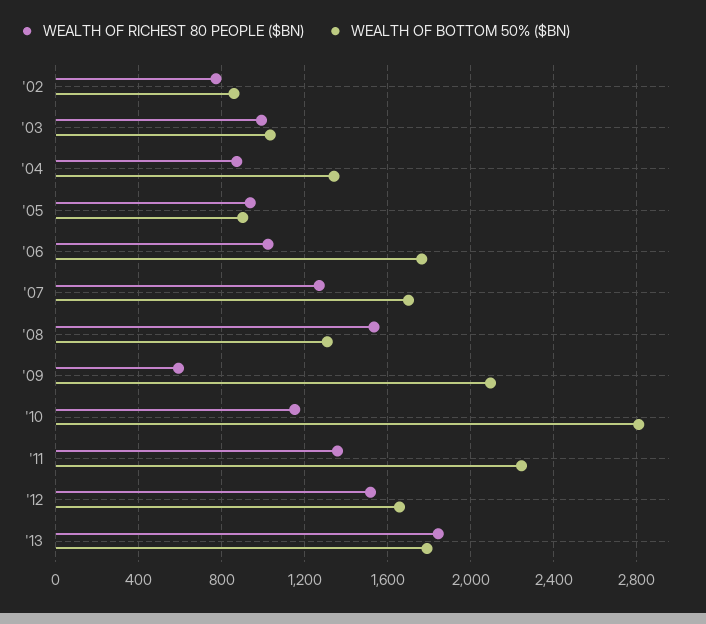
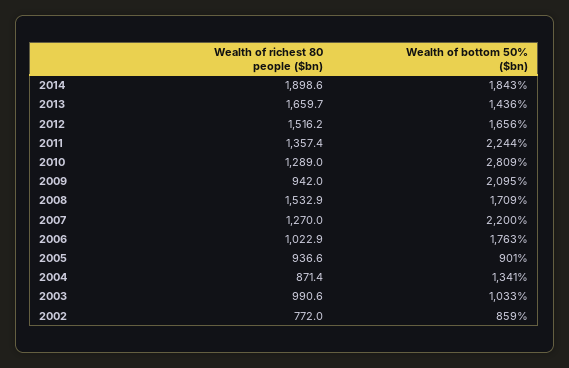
WEALTH OF BOTTOM 50% ($BN), '07: 1700 -> 2200
WEALTH OF BOTTOM 50% ($BN), '08: 1300 -> 1709
WEALTH OF RICHEST 80 PEOPLE ($BN), '09: 600 -> 942
WEALTH OF RICHEST 80 PEOPLE ($BN), '10: 1150 -> 1289
WEALTH OF RICHEST 80 PEOPLE ($BN), '13: 1850 -> 1659.7
WEALTH OF BOTTOM 50% ($BN), '13: 1800 -> 1436
WEALTH OF RICHEST 80 PEOPLE ($BN), 2014: none -> 1898.6
WEALTH OF BOTTOM 50% ($BN), 2014: none -> 1843

